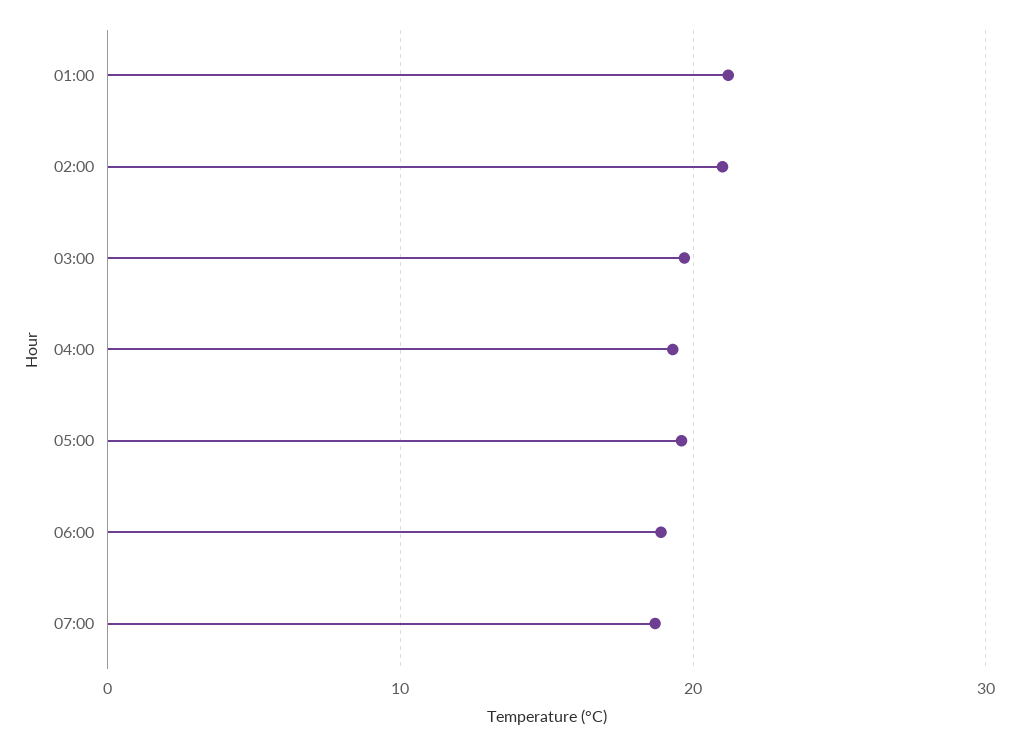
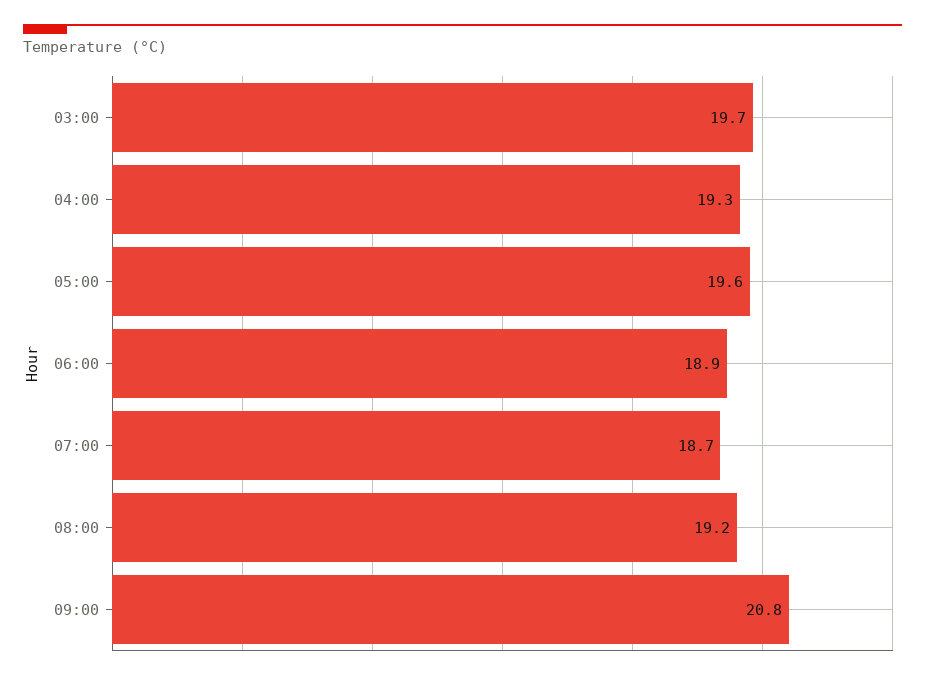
01:00: 21 -> none
02:00: 21 -> none
08:00: none -> 19.2
09:00: none -> 20.8

